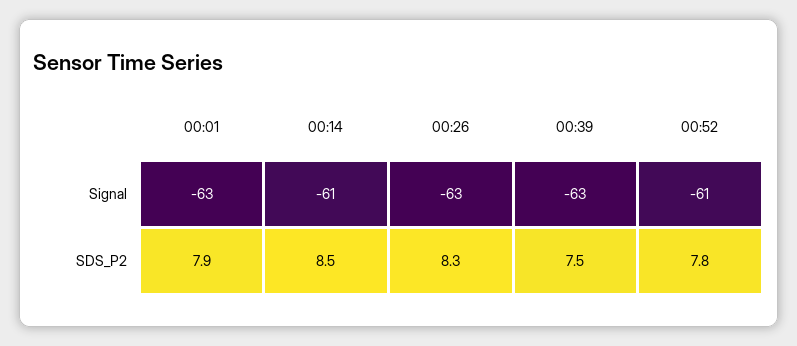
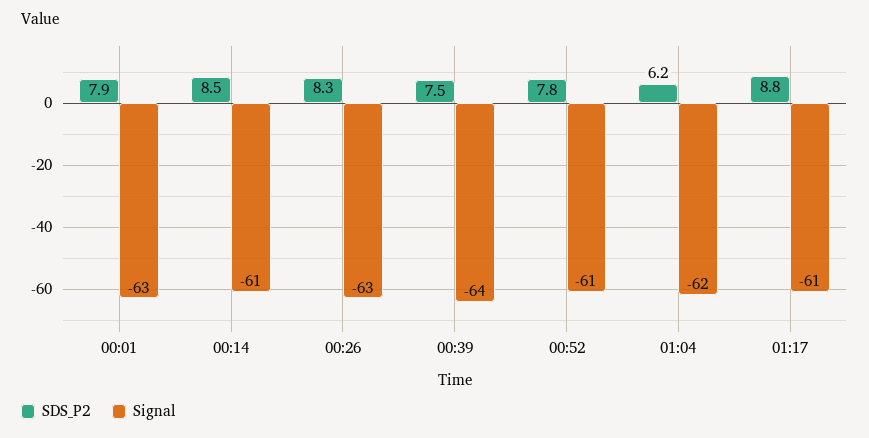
Signal, 00:39: -63 -> -64
SDS_P2, 01:04: none -> 6.2
Signal, 01:04: none -> -62
SDS_P2, 01:17: none -> 8.8
Signal, 01:17: none -> -61

